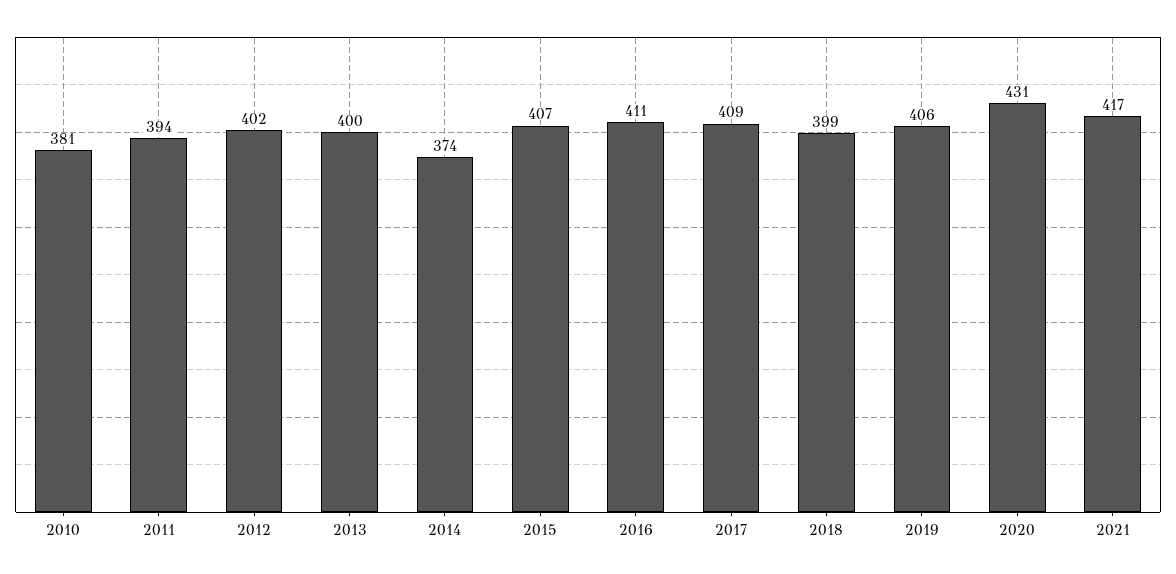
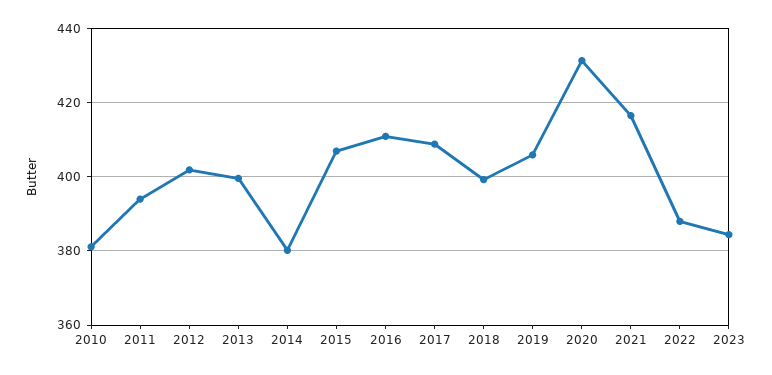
2014: 374 -> 380
2022: none -> 388
2023: none -> 384

